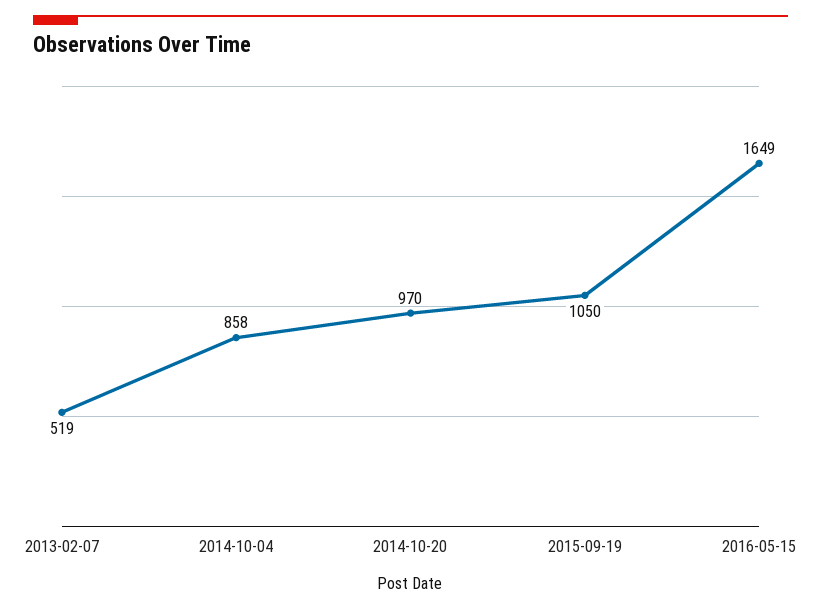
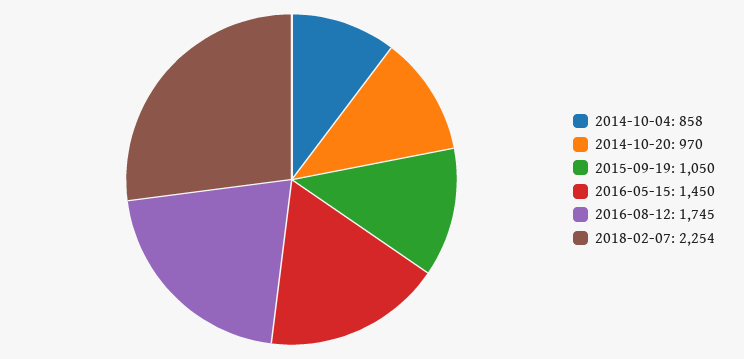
2013-02-07: 519 -> none
2016-05-15: 1649 -> 1450
2016-08-12: none -> 1745
2018-02-07: none -> 2254

